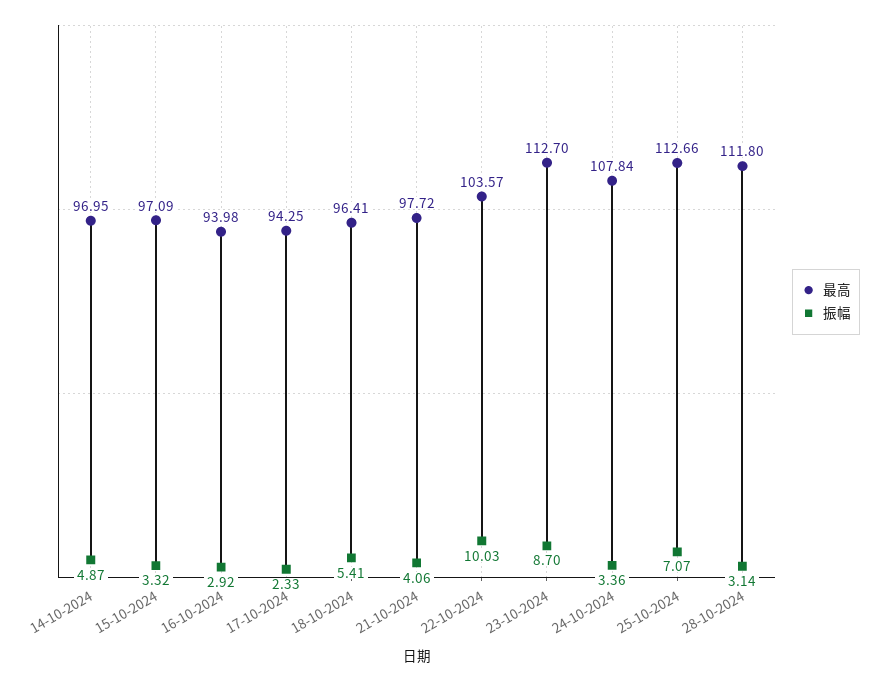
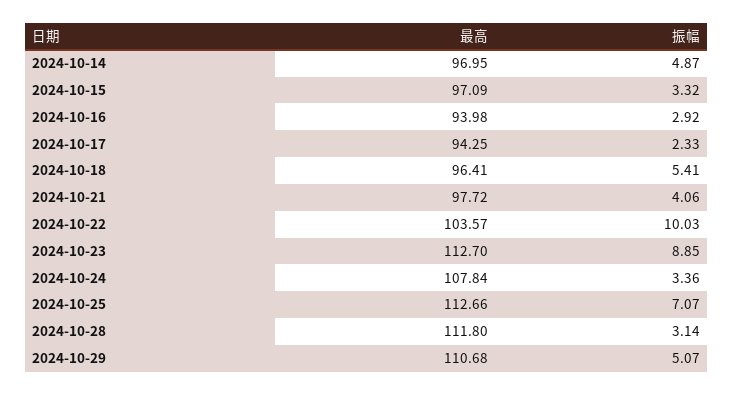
振幅, 23-10-2024: 8.7 -> 8.85
最高, 2024-10-29: none -> 110.68
振幅, 2024-10-29: none -> 5.07

